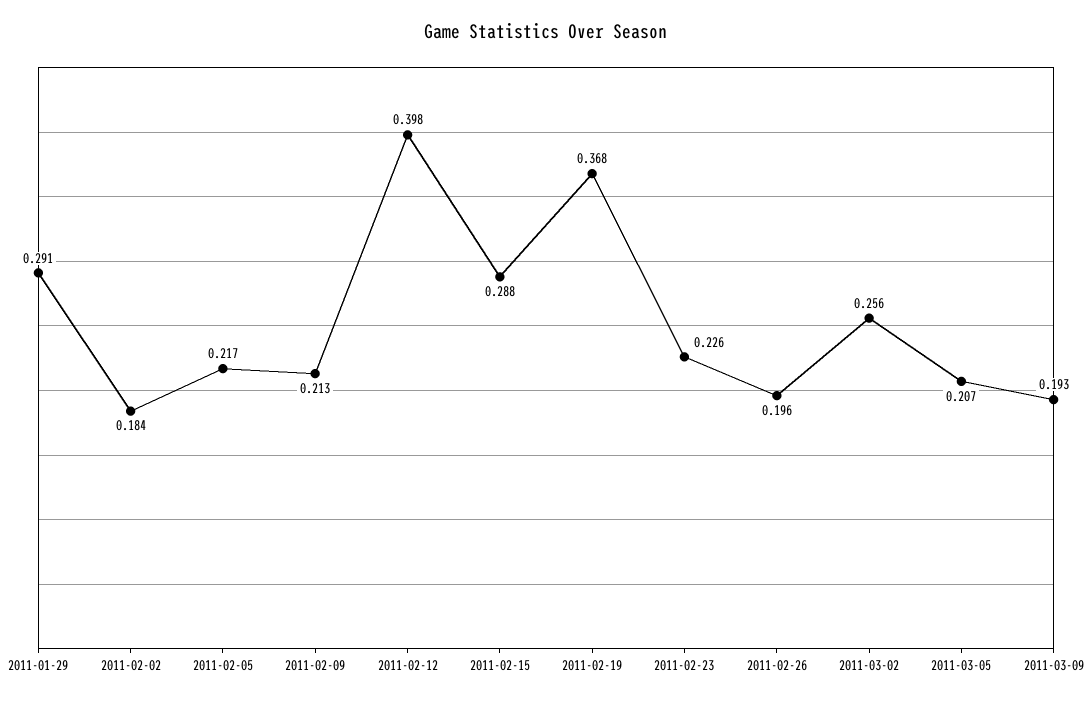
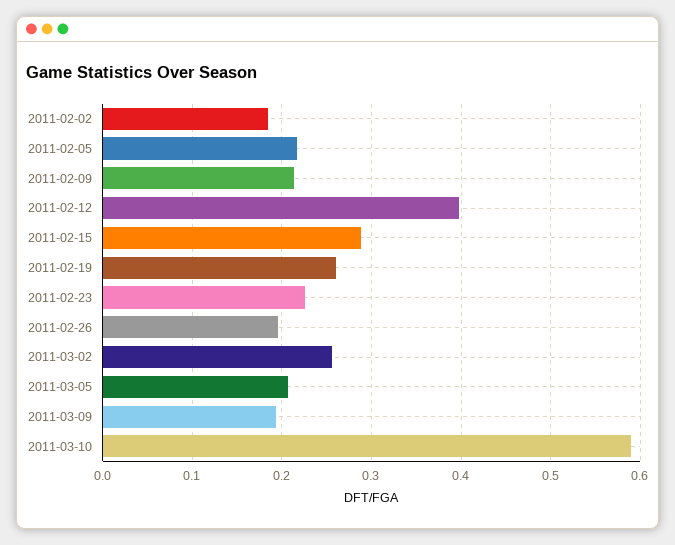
2011-01-29: 0.291 -> none
2011-02-19: 0.368 -> 0.26
2011-03-10: none -> 0.59

